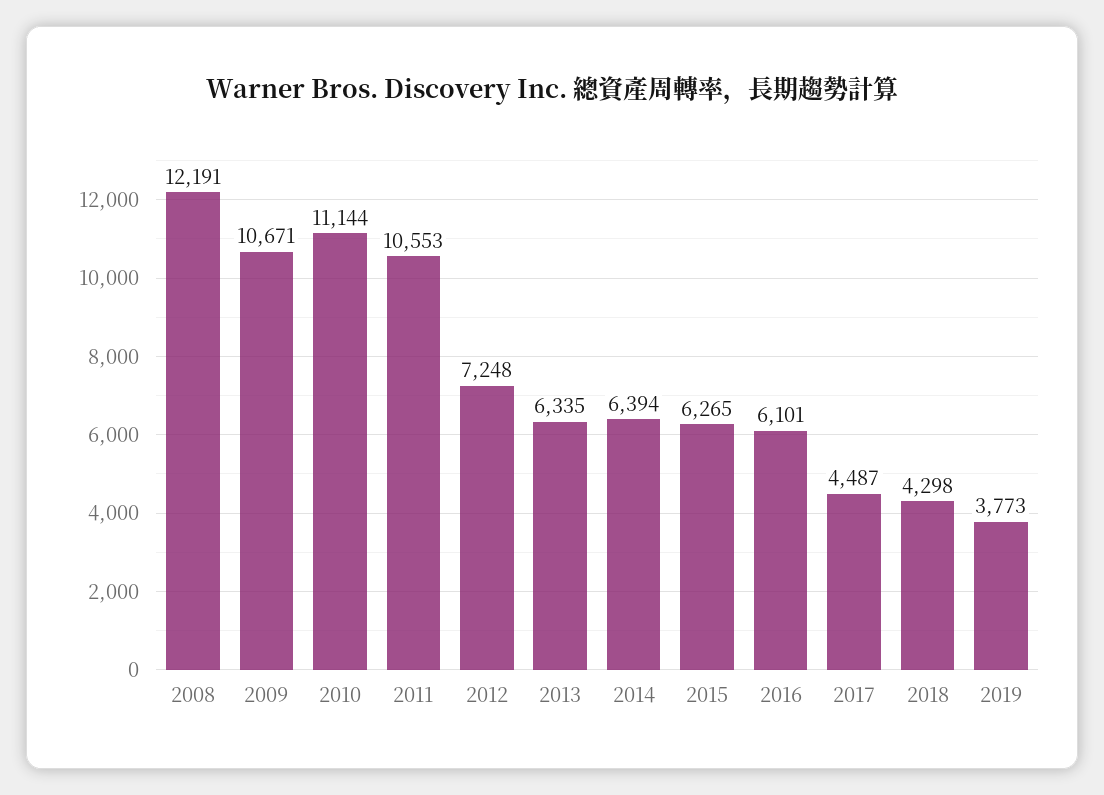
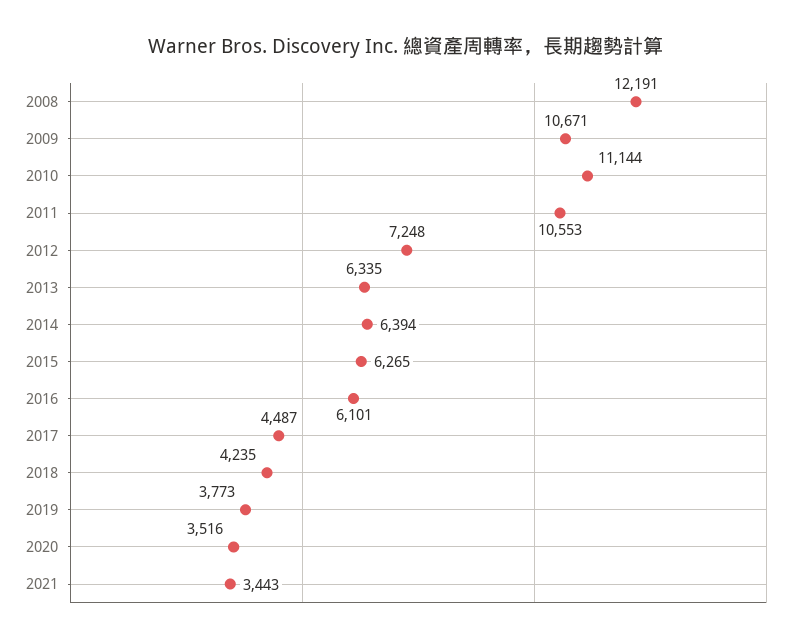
2018: 4298 -> 4235
2020: none -> 3516
2021: none -> 3443

